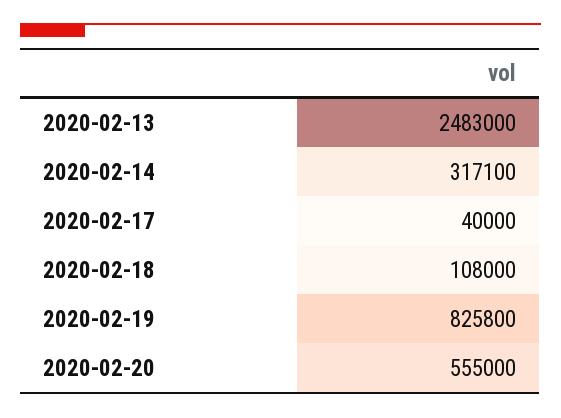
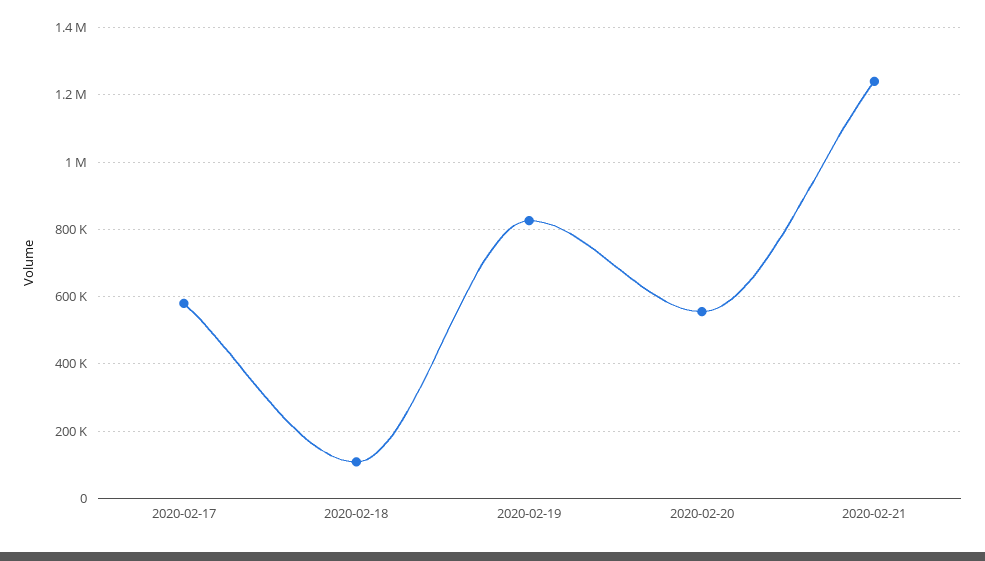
2020-02-13: 2483000 -> none
2020-02-14: 317100 -> none
2020-02-17: 40000 -> 580000
2020-02-21: none -> 1240000

